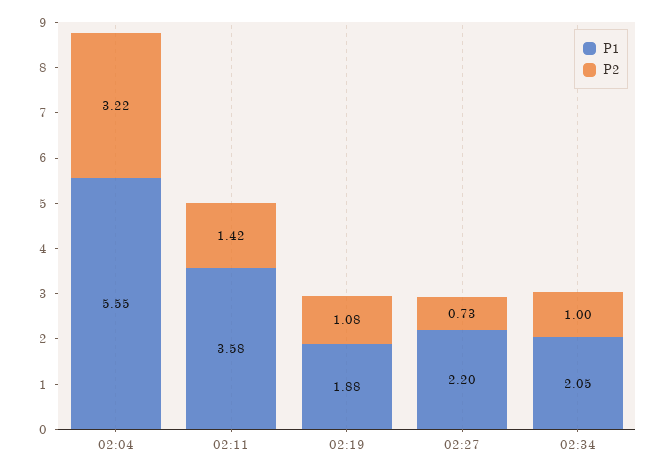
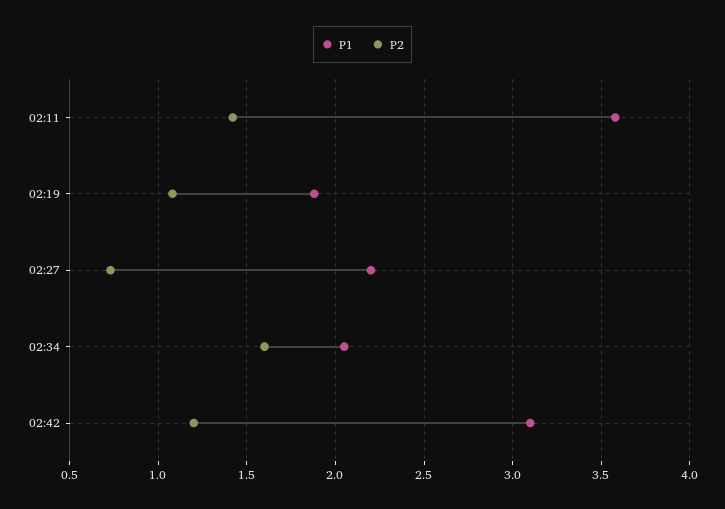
P1, 02:04: 5.55 -> none
P2, 02:04: 3.22 -> none
P2, 02:34: 1 -> 1.6
P1, 02:42: none -> 3.1
P2, 02:42: none -> 1.2

